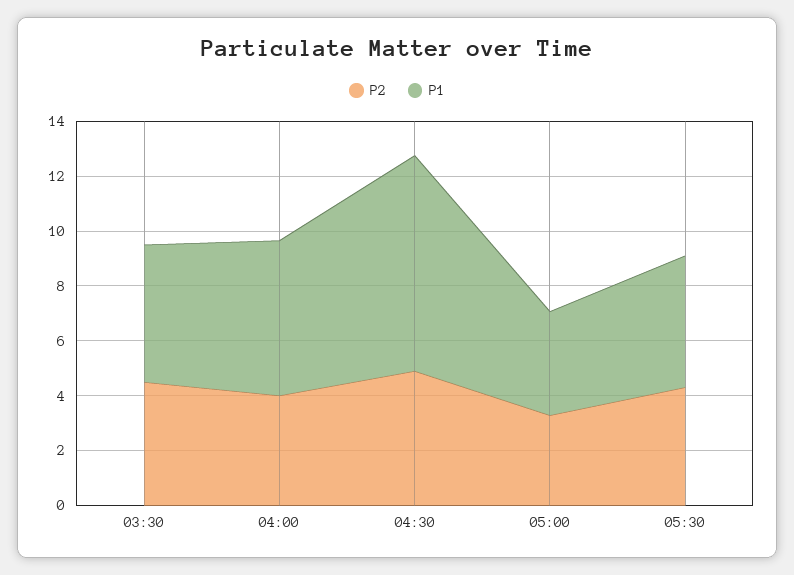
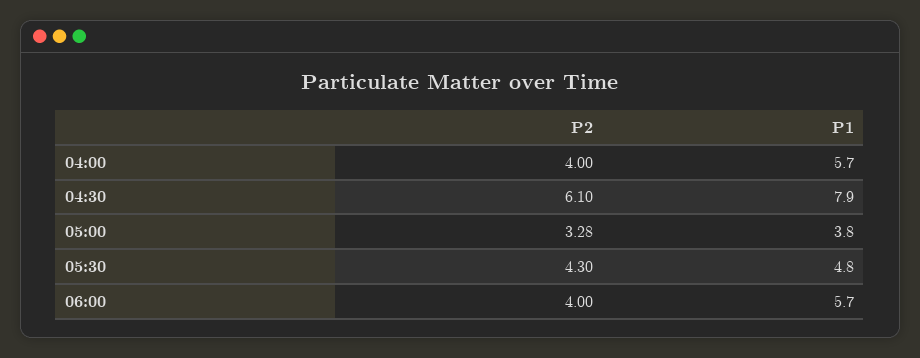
P2, 03:30: 4.5 -> none
P1, 03:30: 5 -> none
P2, 04:30: 5 -> 6.1
P2, 06:00: none -> 4
P1, 06:00: none -> 5.7

